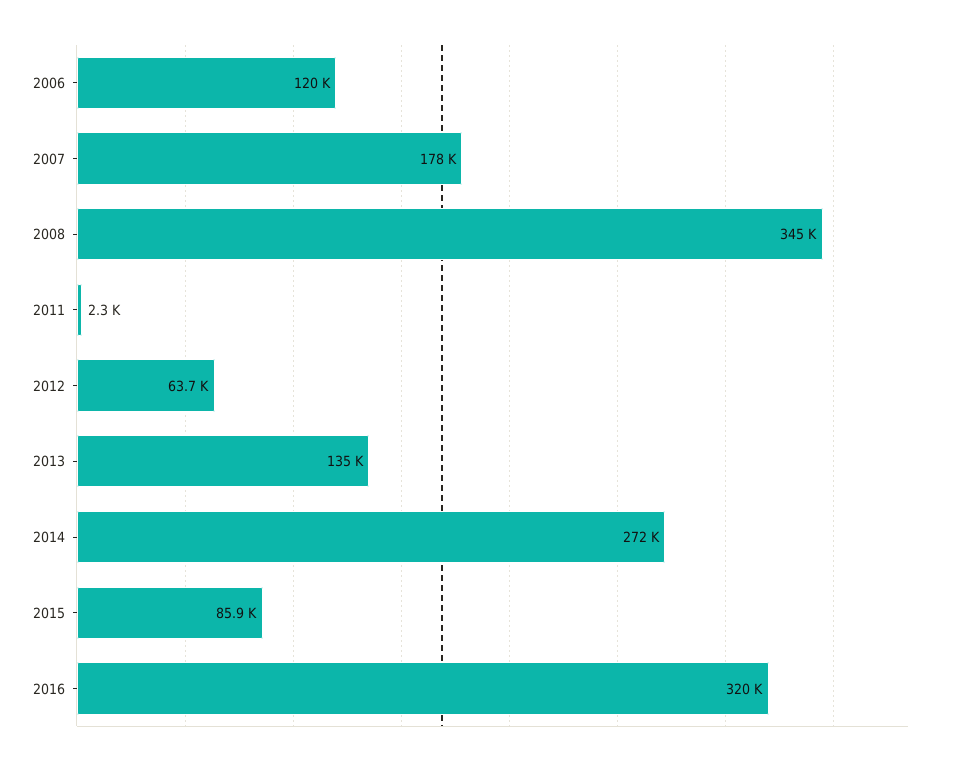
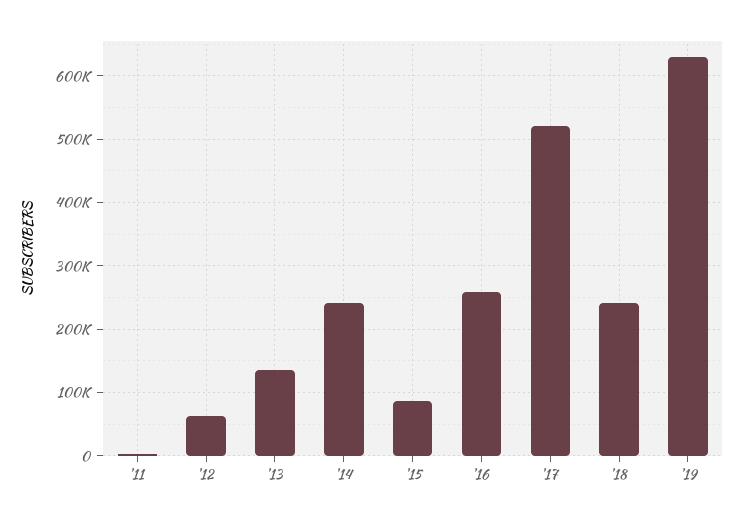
2006: 120000 -> none
2007: 178000 -> none
2008: 345000 -> none
2014: 272000 -> 240000
2016: 320000 -> 260000
'17: none -> 520000
'18: none -> 240000
'19: none -> 630000

